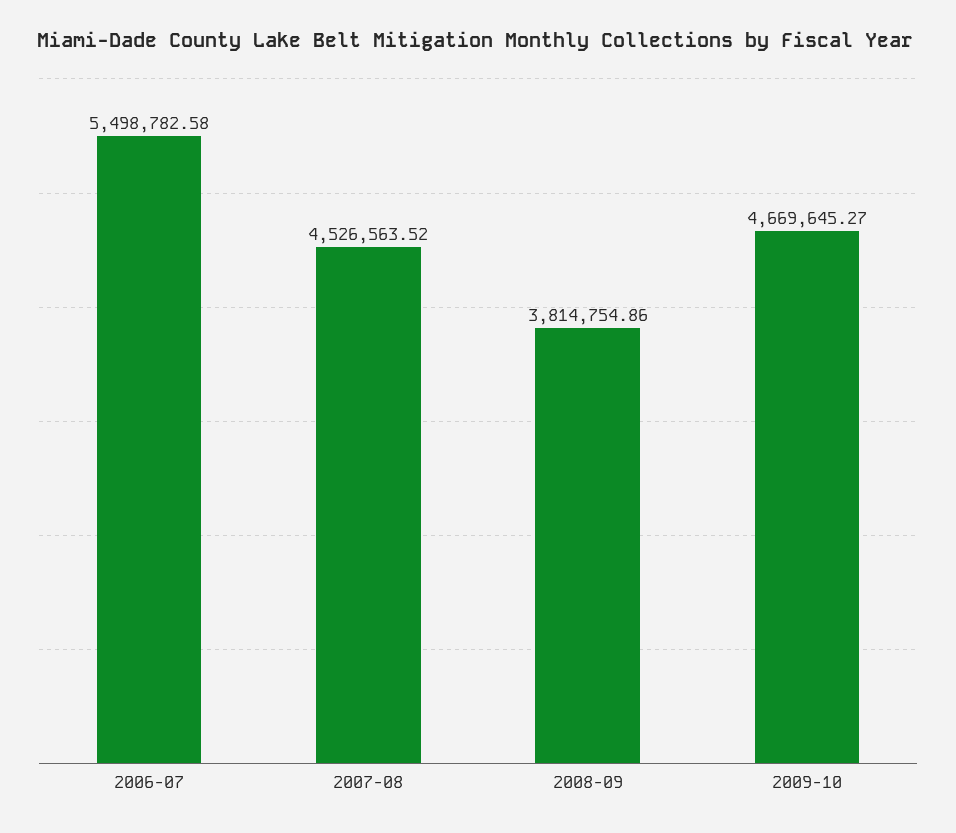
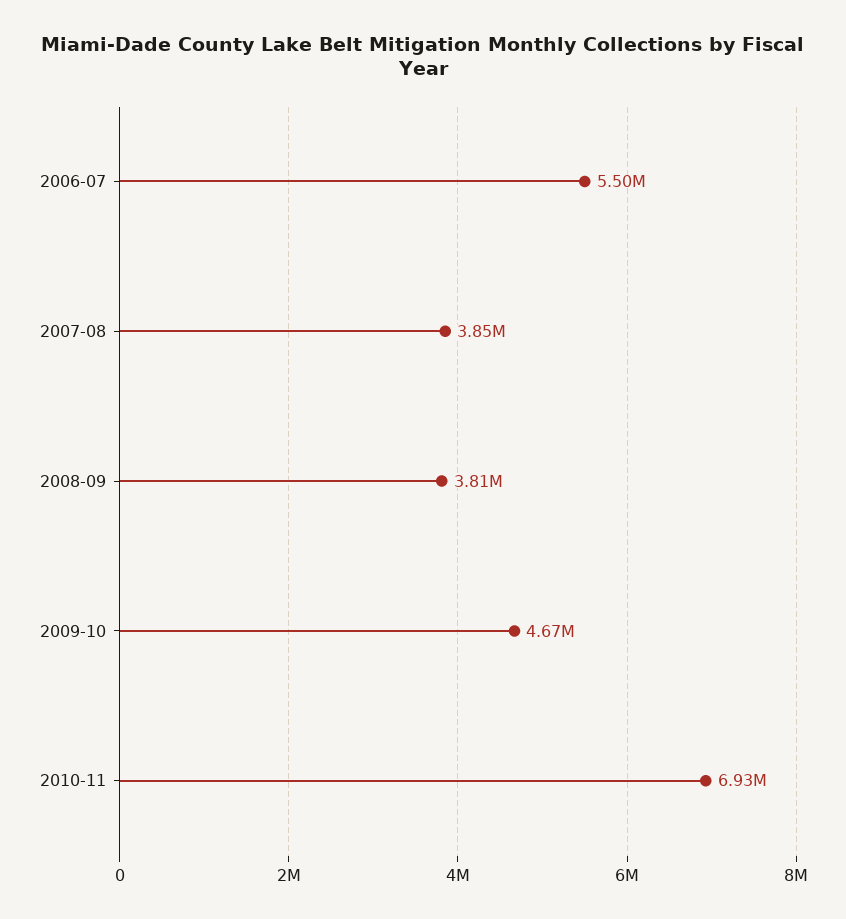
2007-08: 4526563.52 -> 3850000
2010-11: none -> 6930000

